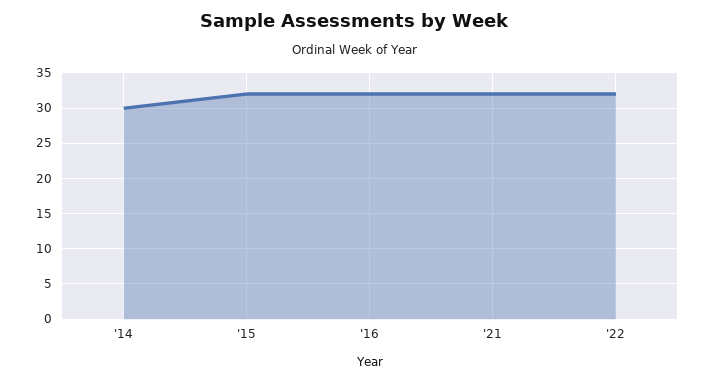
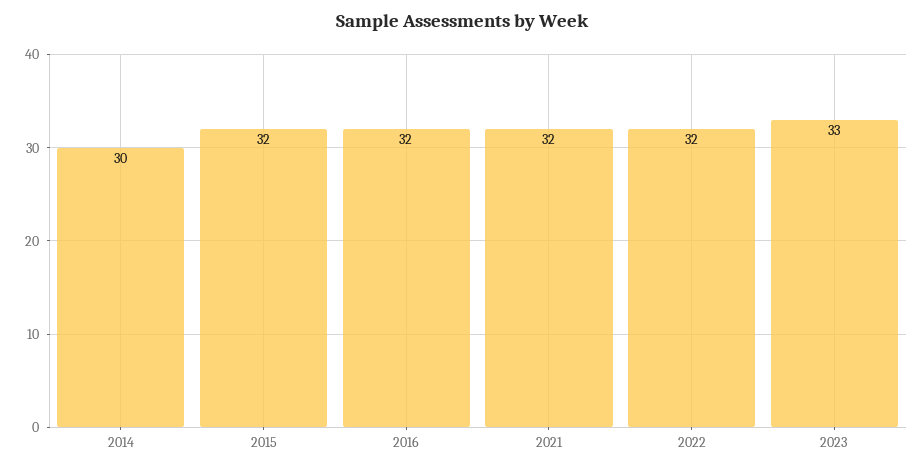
2023: none -> 33

